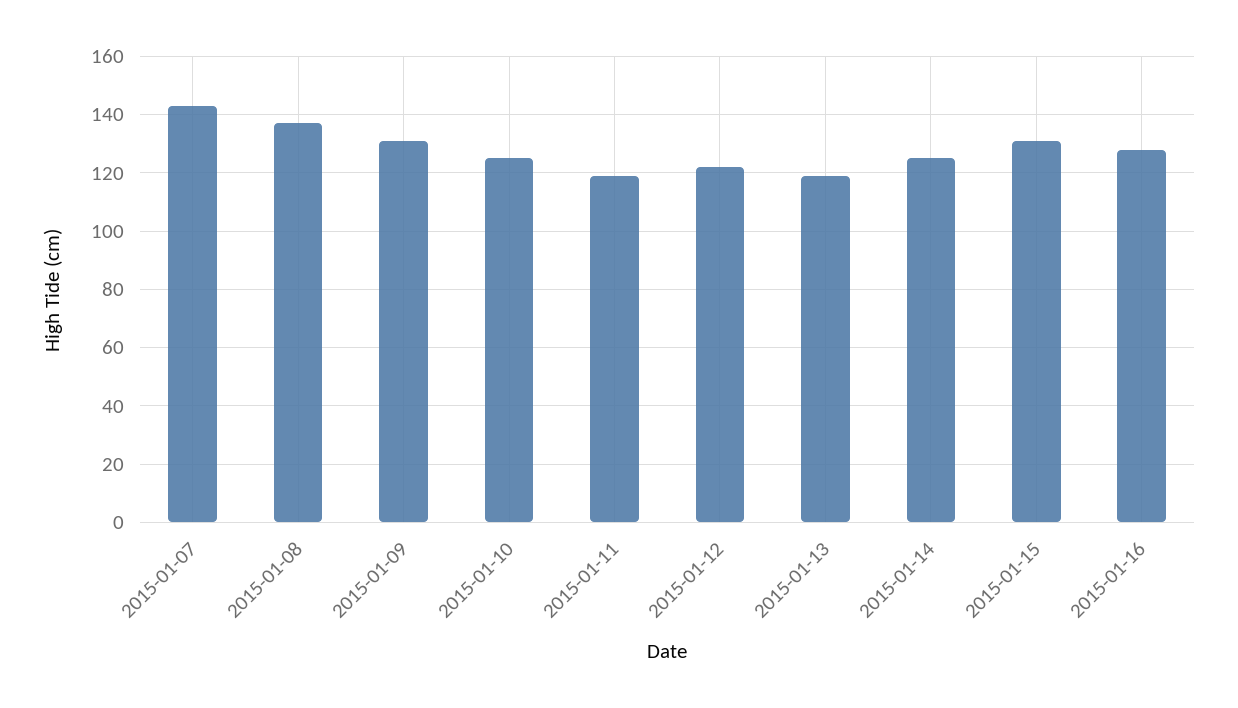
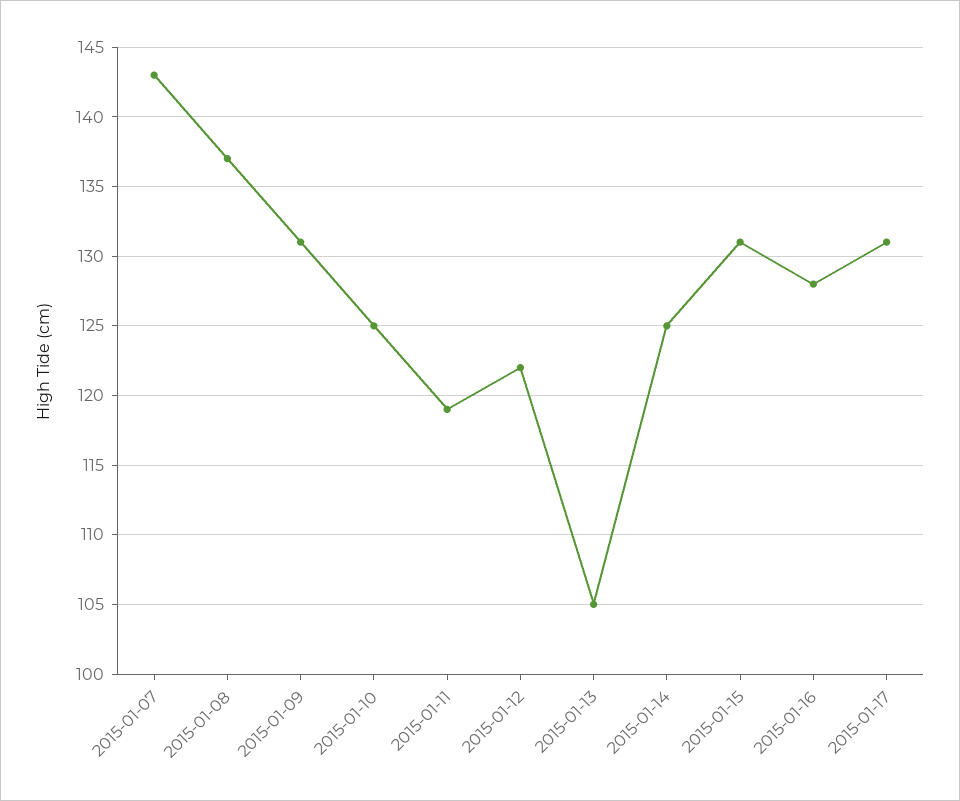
2015-01-13: 120 -> 105
2015-01-17: none -> 131

